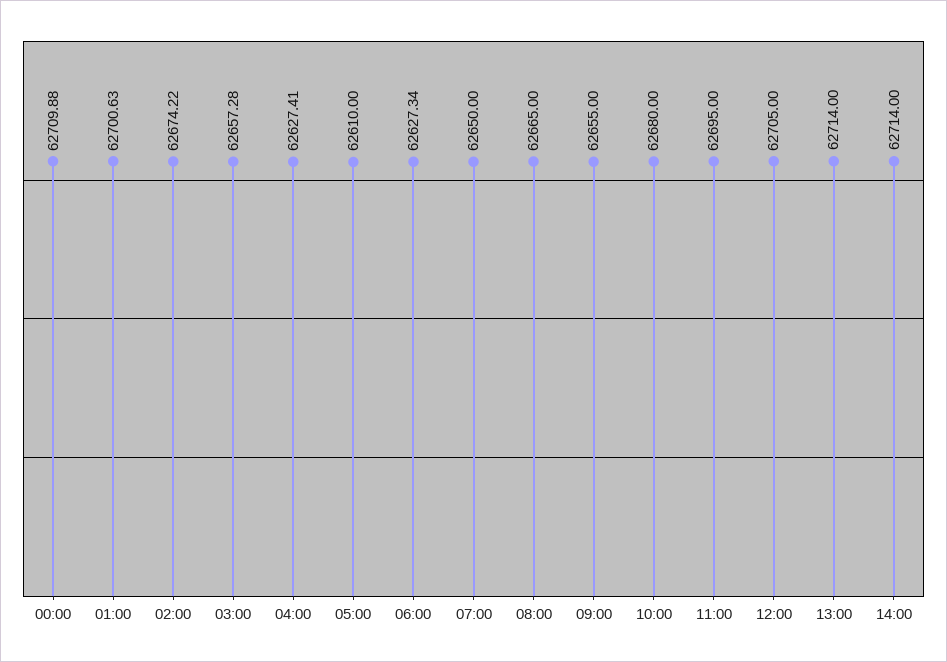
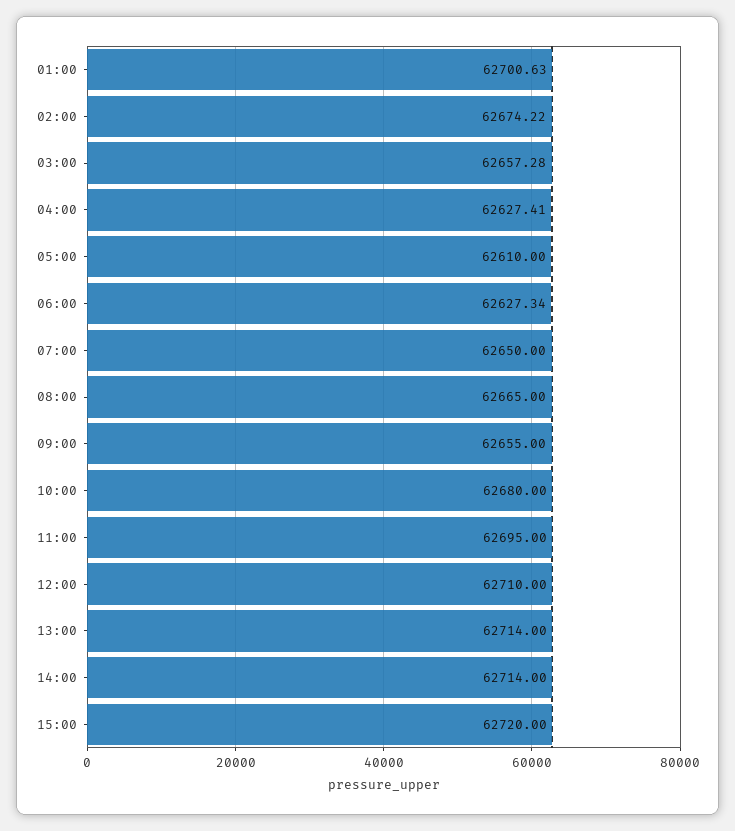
00:00: 62709.88 -> none
12:00: 62705 -> 62710
15:00: none -> 62720

